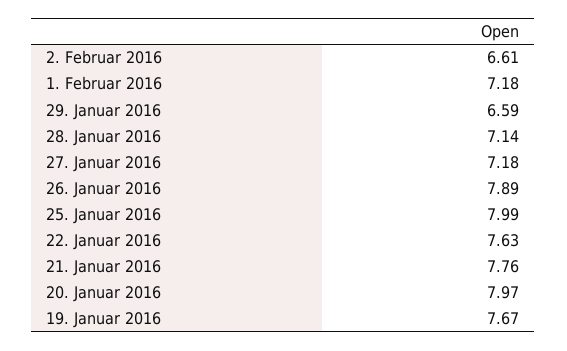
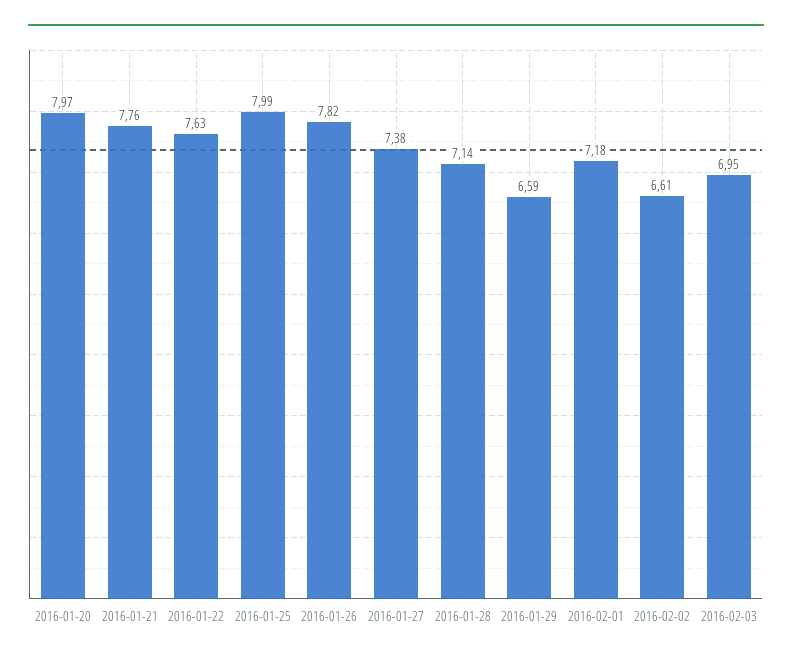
27. Januar 2016: 7.18 -> 7.38
26. Januar 2016: 7.89 -> 7.82
19. Januar 2016: 7.67 -> none
2016-02-03: none -> 6.95

